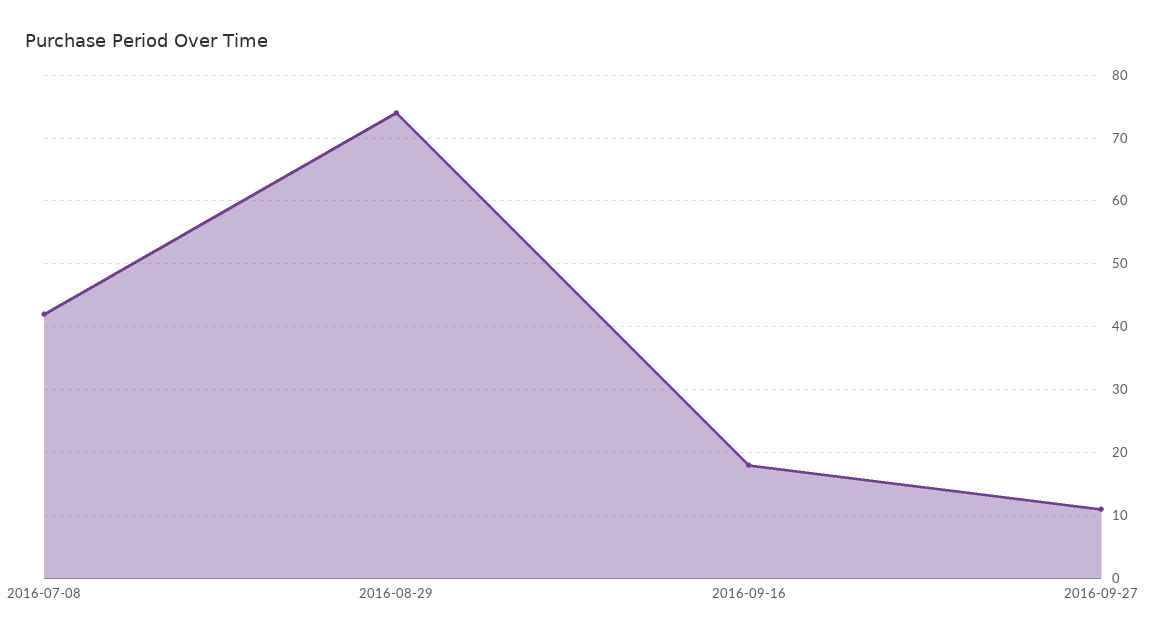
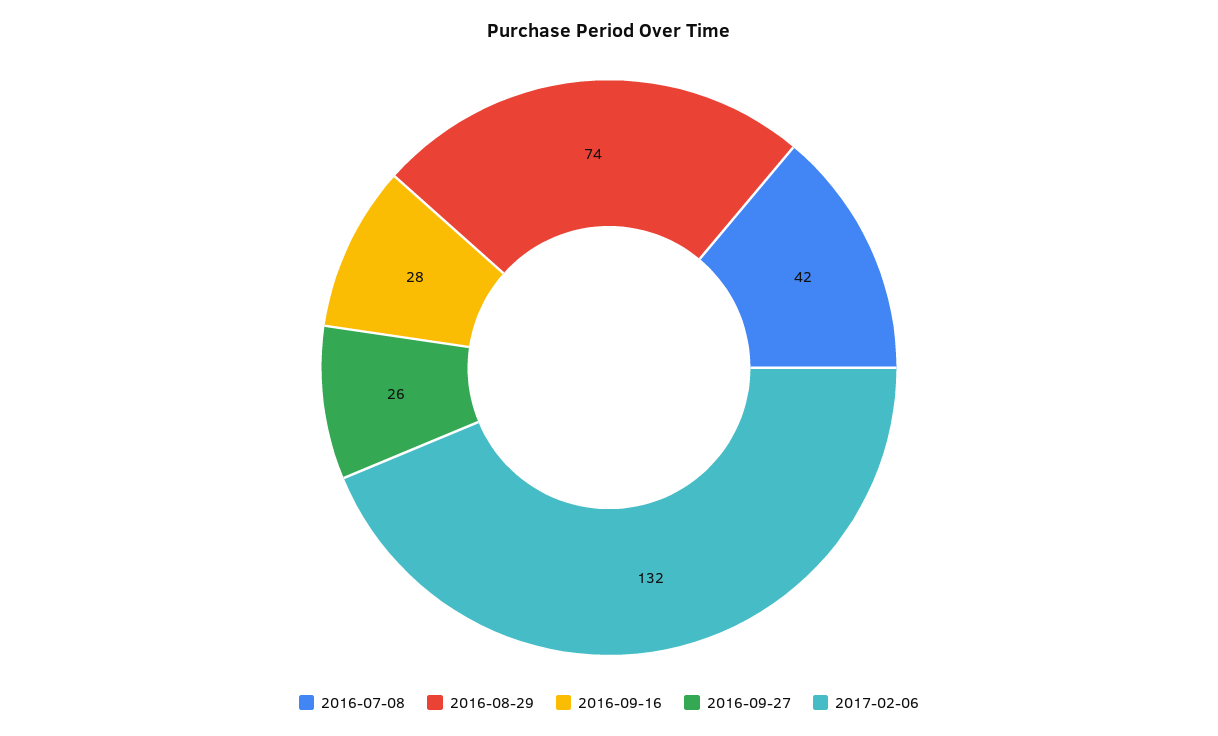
2016-09-16: 18 -> 28
2016-09-27: 11 -> 26
2017-02-06: none -> 132

